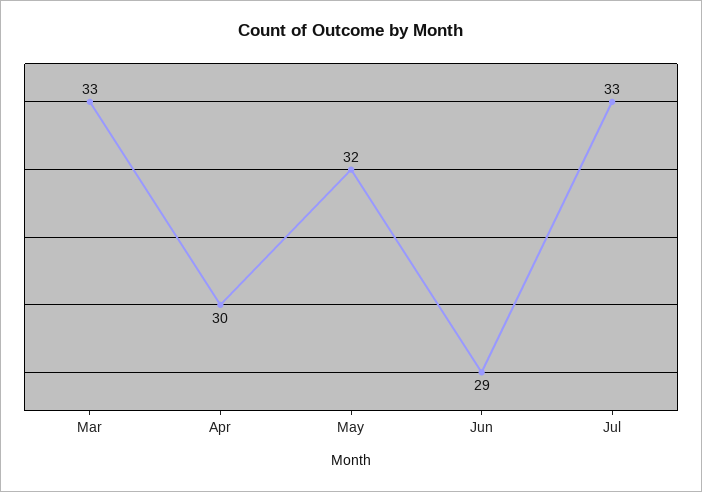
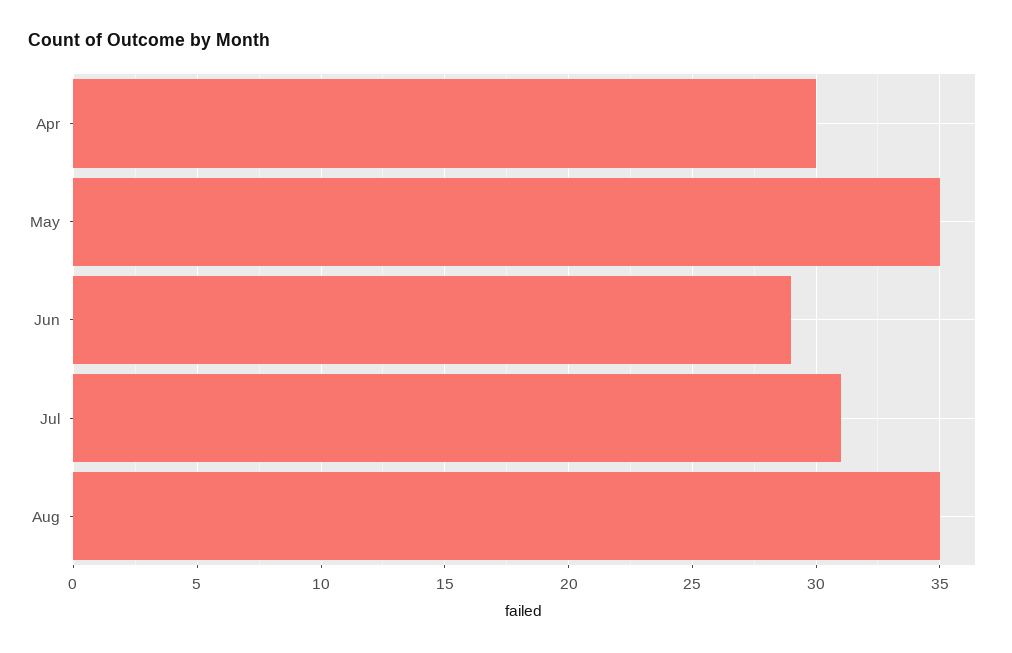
Mar: 33 -> none
May: 32 -> 35
Jul: 33 -> 31
Aug: none -> 35

